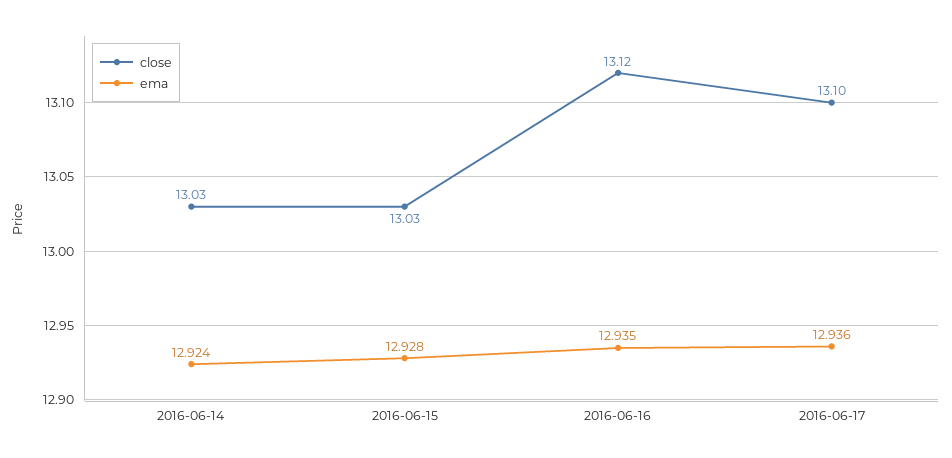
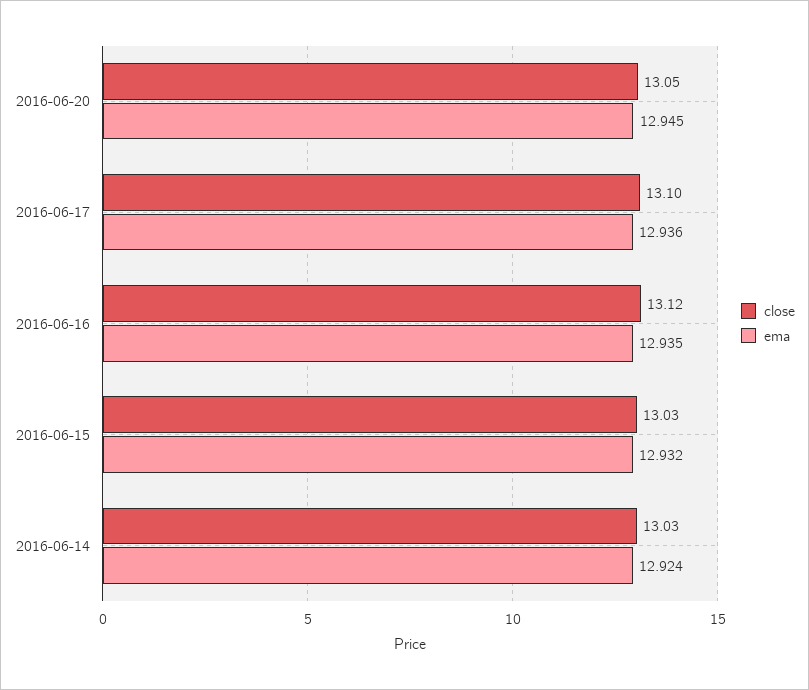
ema, 2016-06-15: 12.928 -> 12.932
close, 2016-06-20: none -> 13.05
ema, 2016-06-20: none -> 12.945

